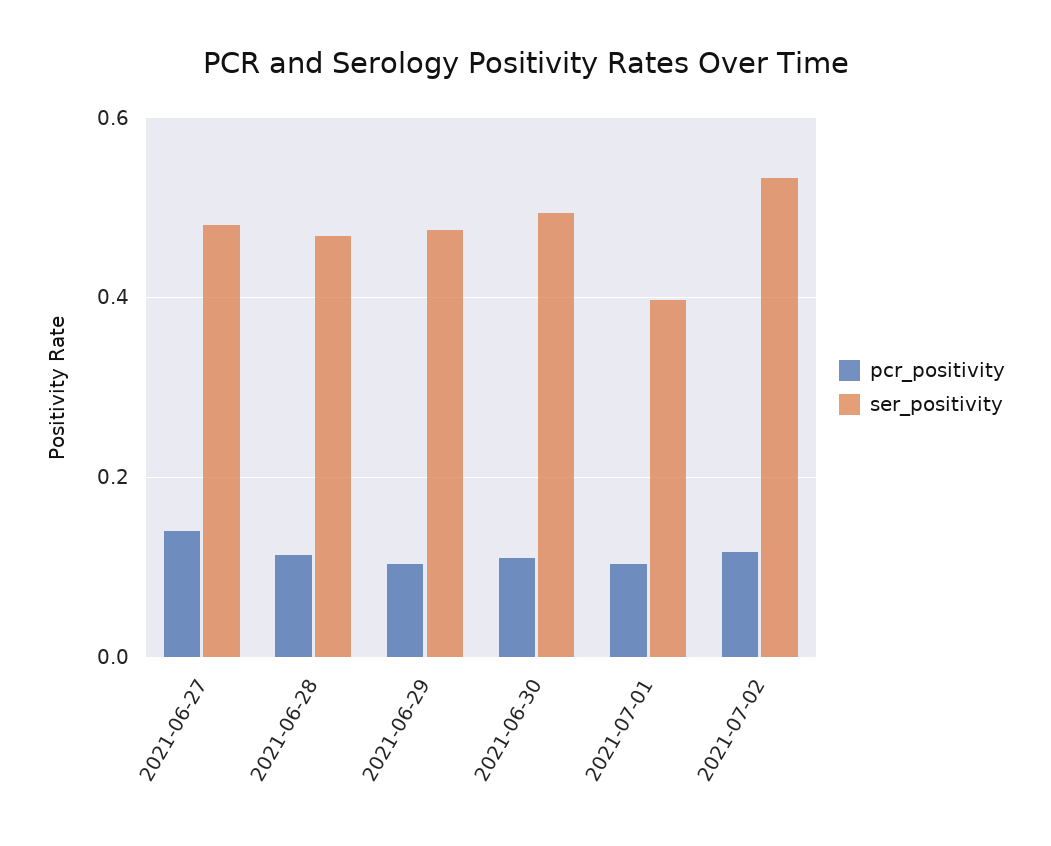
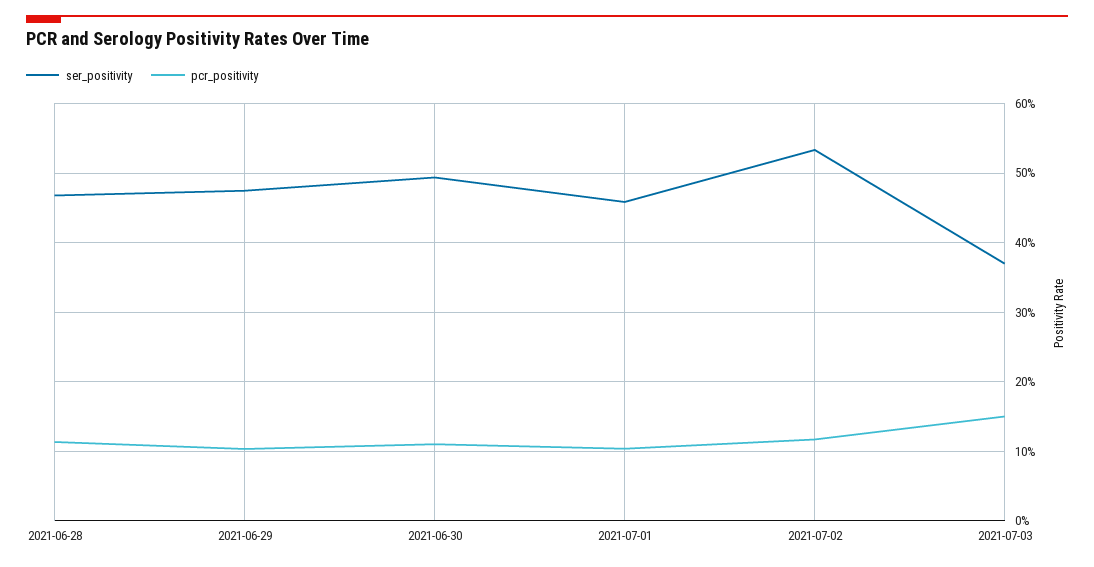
pcr_positivity, 2021-06-27: 0.14 -> none
ser_positivity, 2021-06-27: 0.48 -> none
ser_positivity, 2021-07-01: 0.4 -> 0.46
ser_positivity, 2021-07-03: none -> 0.37
pcr_positivity, 2021-07-03: none -> 0.15

